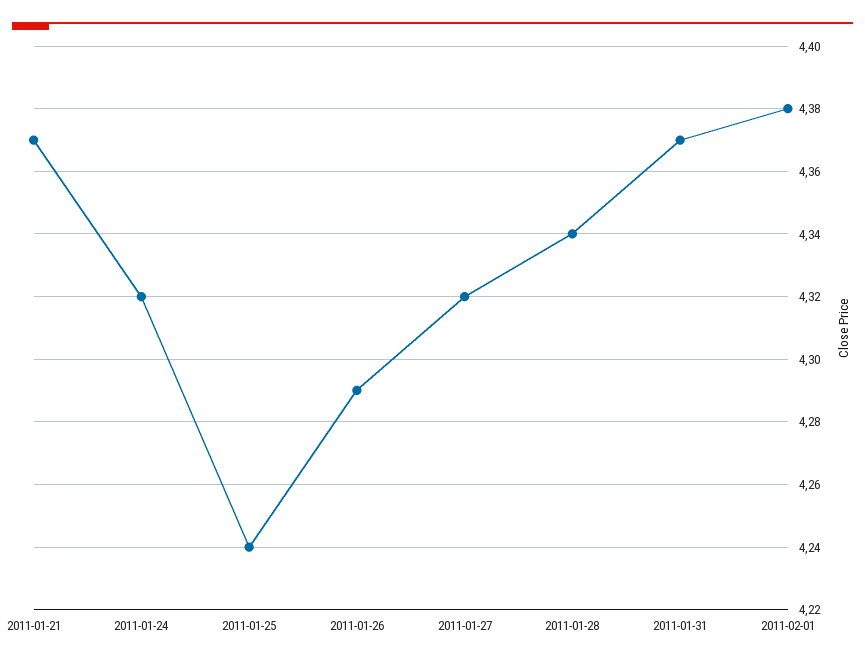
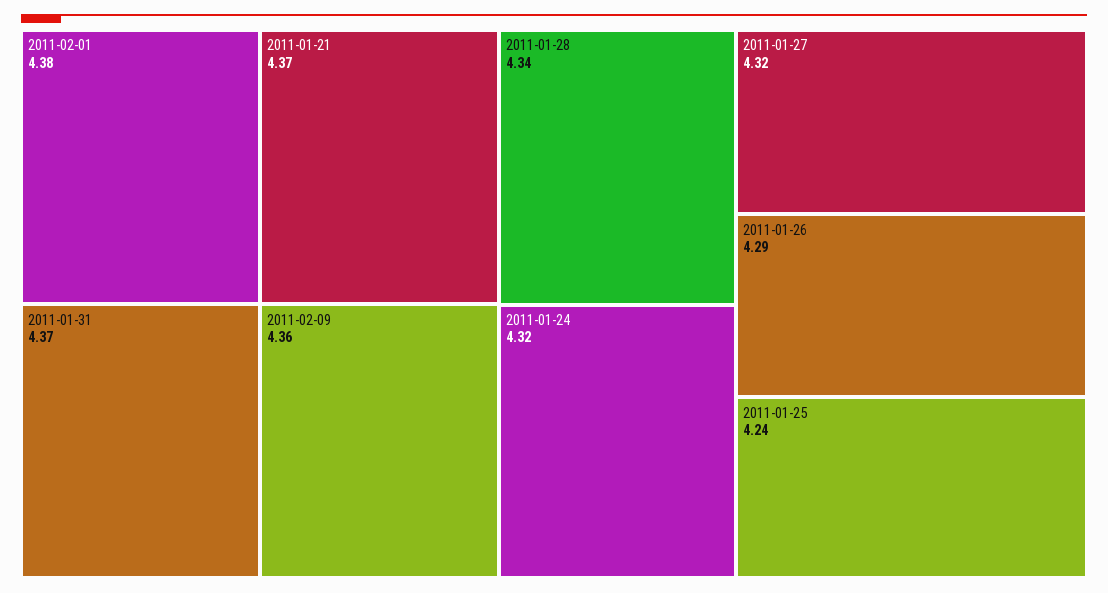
2011-02-09: none -> 4.36

